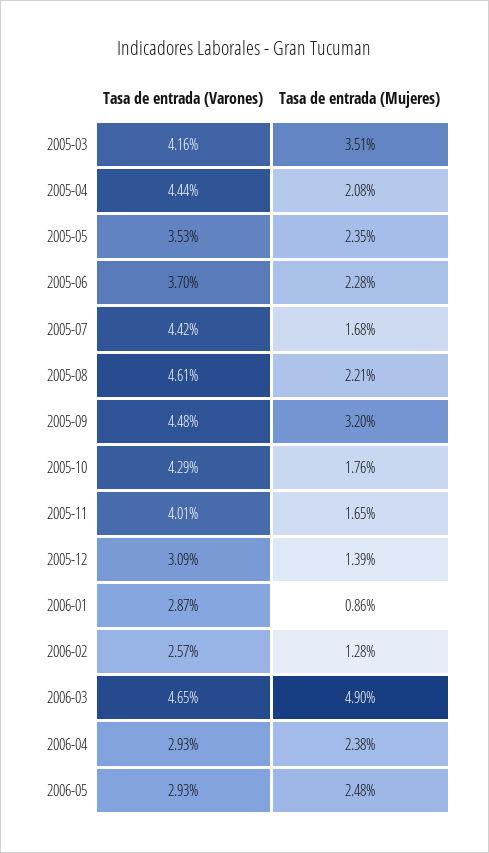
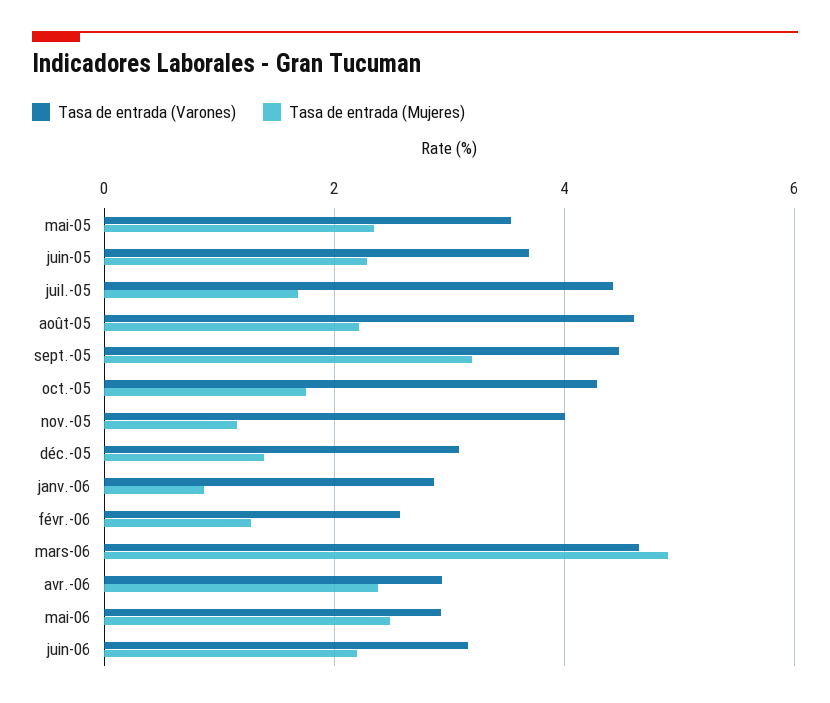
Tasa de entrada (Varones), 2005-03: 4.16 -> none
Tasa de entrada (Mujeres), 2005-03: 3.51 -> none
Tasa de entrada (Varones), 2005-04: 4.44 -> none
Tasa de entrada (Mujeres), 2005-04: 2.08 -> none
Tasa de entrada (Mujeres), 2005-11: 1.65 -> 1.2
Tasa de entrada (Varones), juin-06: none -> 3.2
Tasa de entrada (Mujeres), juin-06: none -> 2.2

